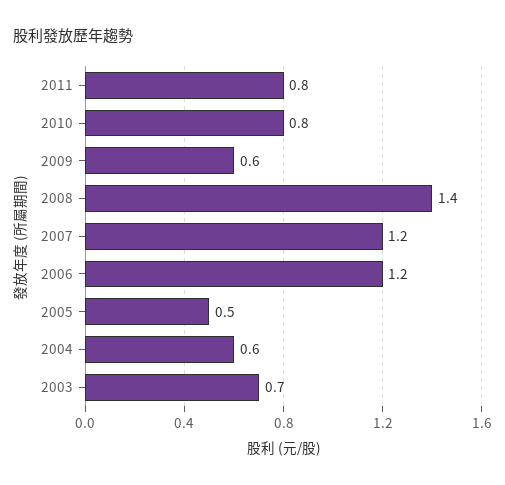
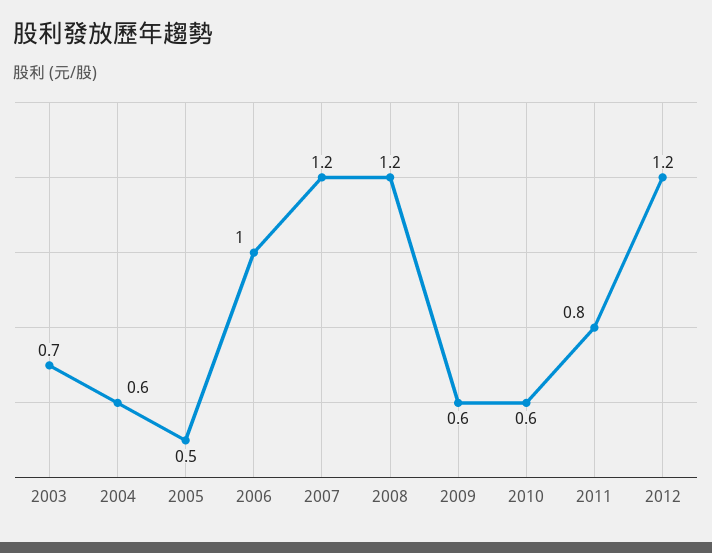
2010: 0.8 -> 0.6
2008: 1.4 -> 1.2
2006: 1.2 -> 1
2012: none -> 1.2

